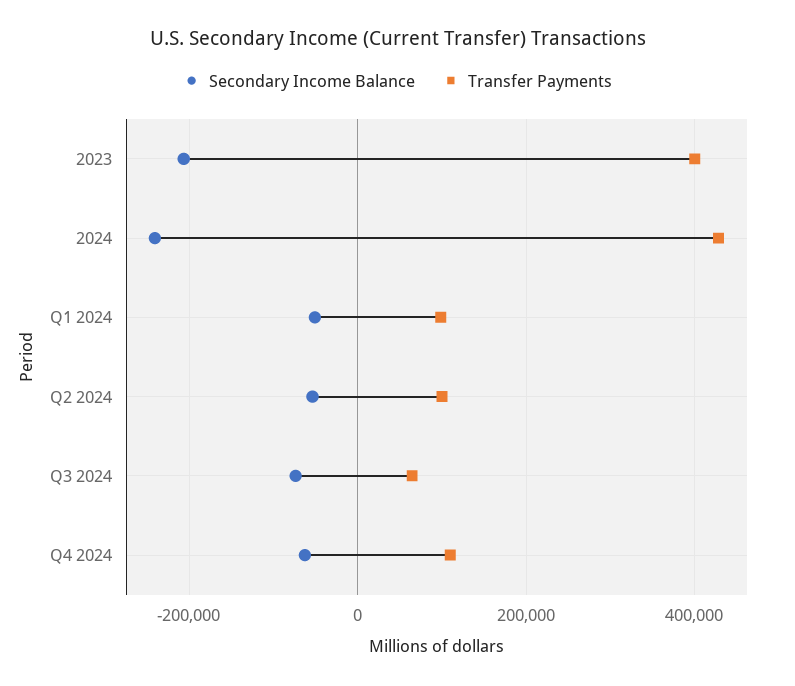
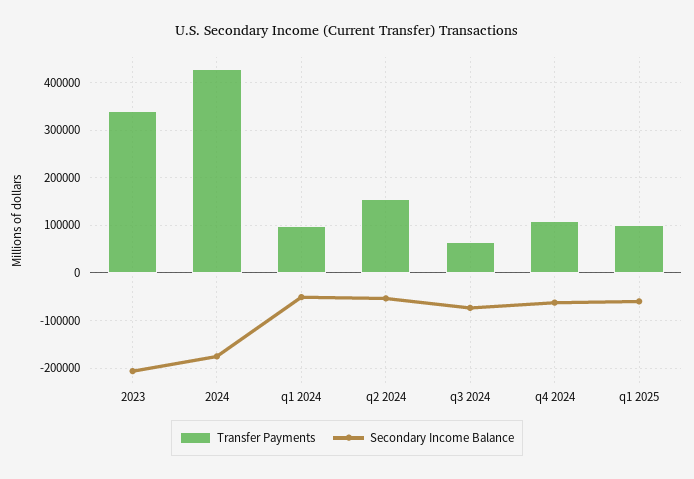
Transfer Payments, 2023: 400000 -> 340000
Secondary Income Balance, 2024: -240000 -> -180000
Transfer Payments, Q2 2024: 100000 -> 160000
Transfer Payments, q1 2025: none -> 100000
Secondary Income Balance, q1 2025: none -> -60000

